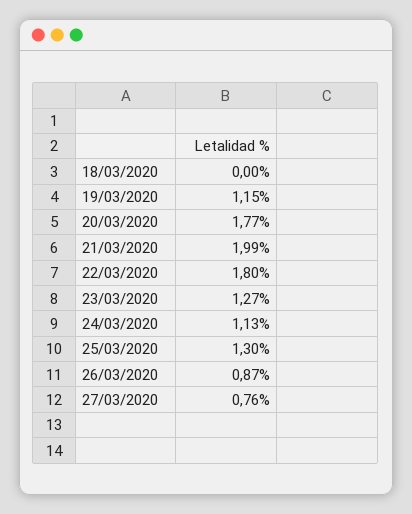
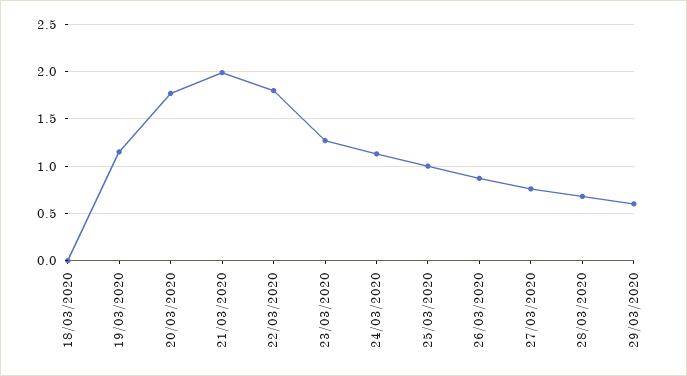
25/03/2020: 1.3 -> 1
28/03/2020: none -> 0.7
29/03/2020: none -> 0.6

